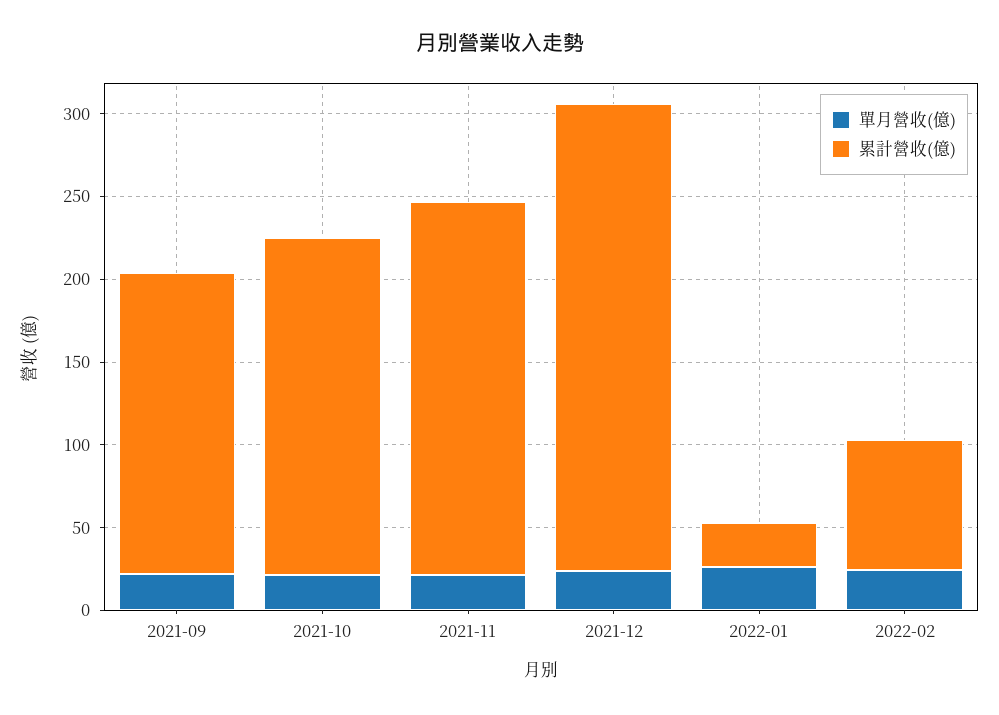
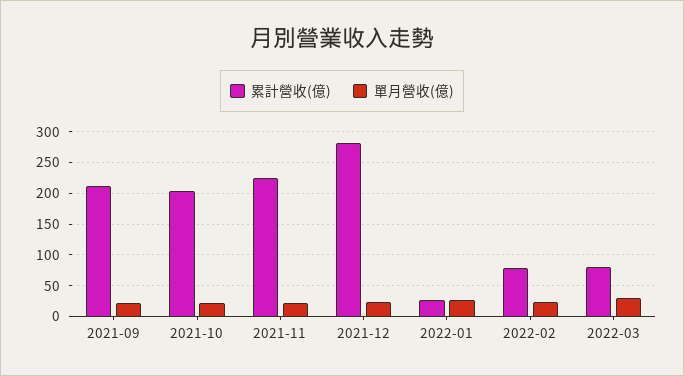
累計營收(億), 2021-09: 180 -> 210
累計營收(億), 2022-03: none -> 80
單月營收(億), 2022-03: none -> 30

